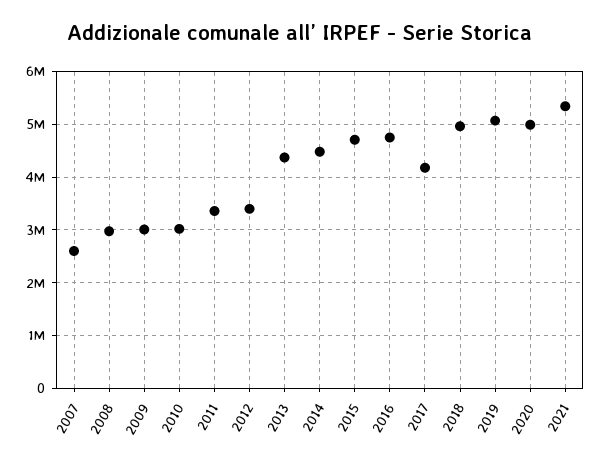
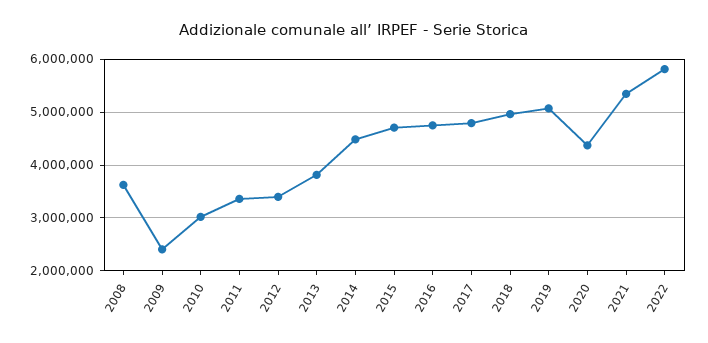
2007: 2600000 -> none
2008: 3000000 -> 3600000
2009: 3000000 -> 2400000
2013: 4400000 -> 3800000
2017: 4200000 -> 4800000
2020: 5000000 -> 4400000
2022: none -> 5800000

